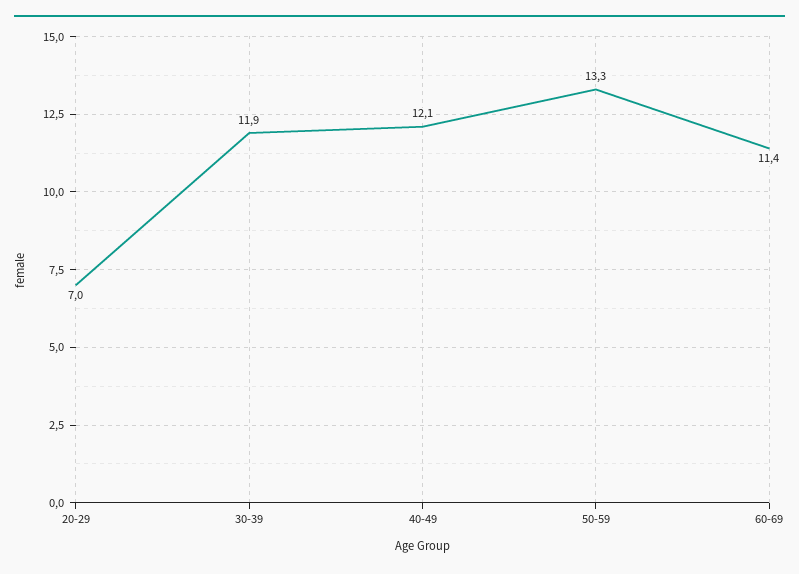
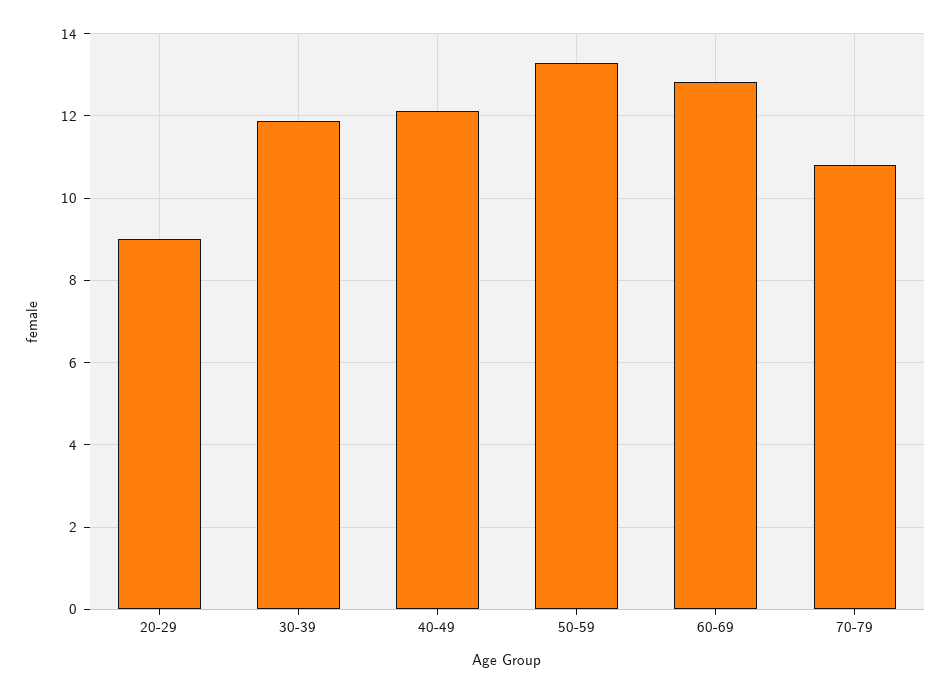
20-29: 7 -> 9
60-69: 11.4 -> 12.8
70-79: none -> 10.8

